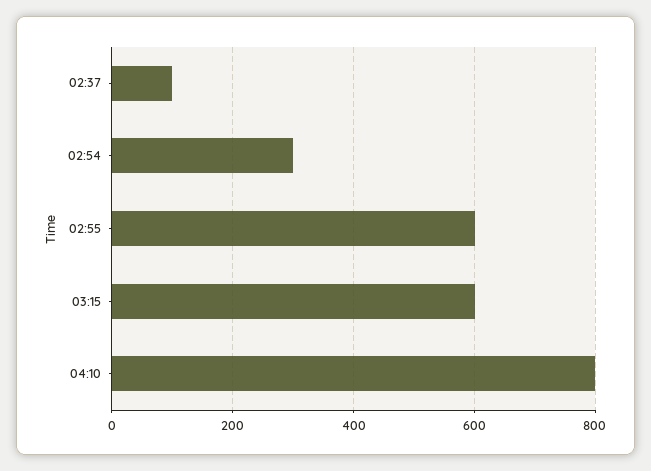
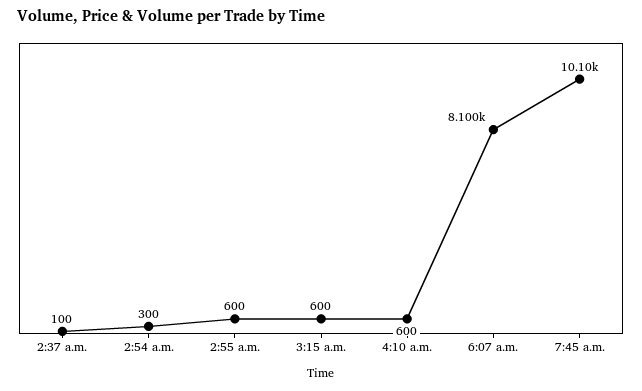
04:10: 800 -> 600
6:07 a.m.: none -> 8100
7:45 a.m.: none -> 10100

